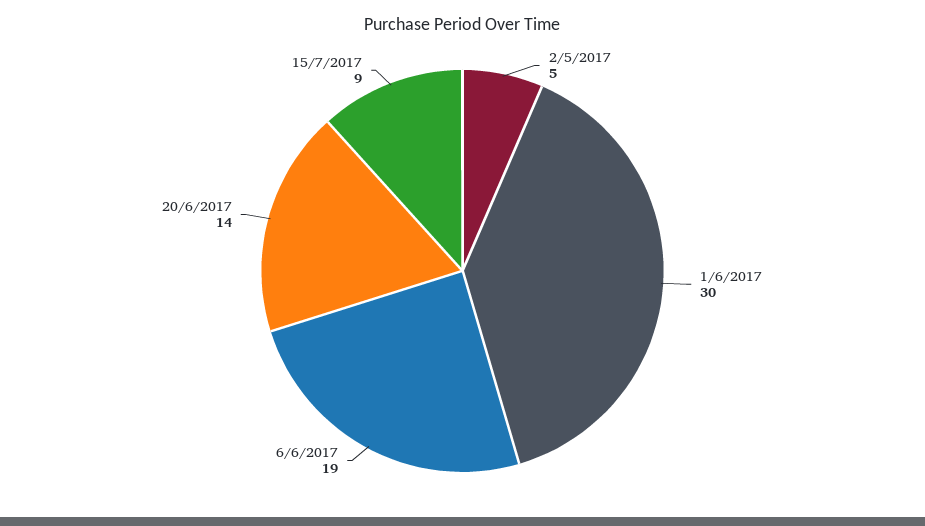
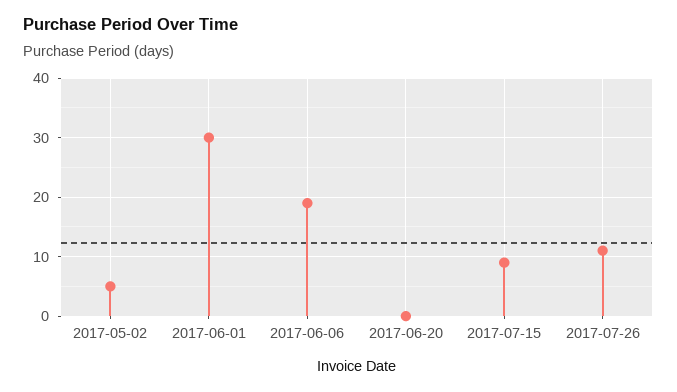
20/6/2017: 14 -> 0
2017-07-26: none -> 10

